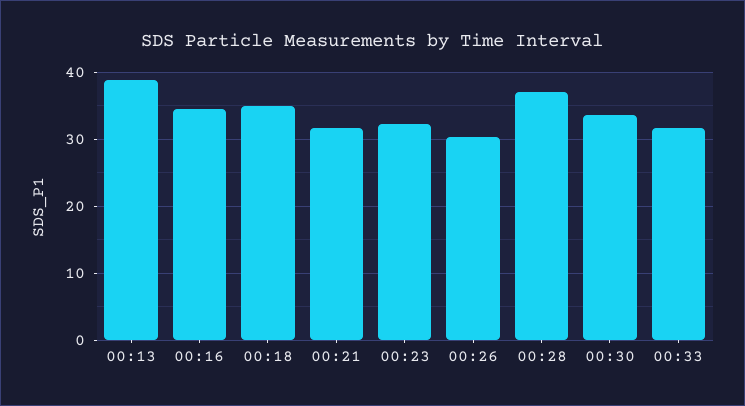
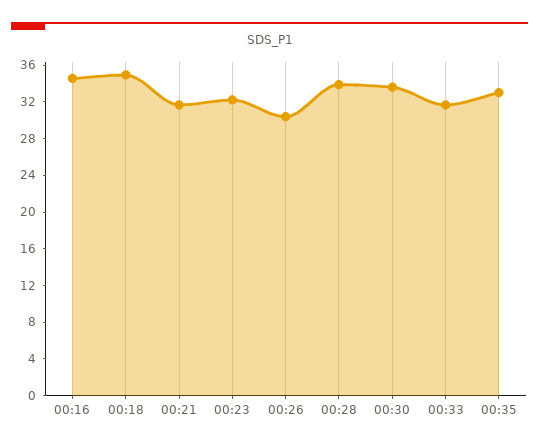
00:13: 39 -> none
00:28: 37 -> 34
00:35: none -> 33

